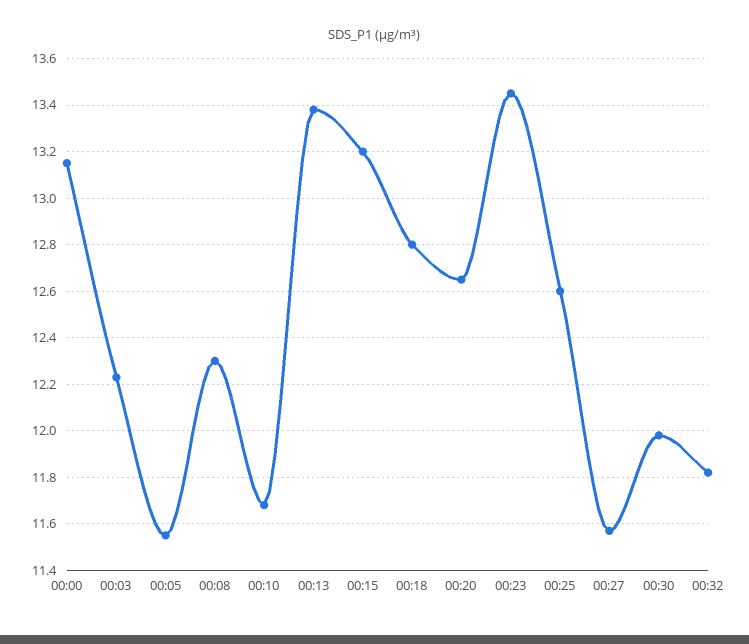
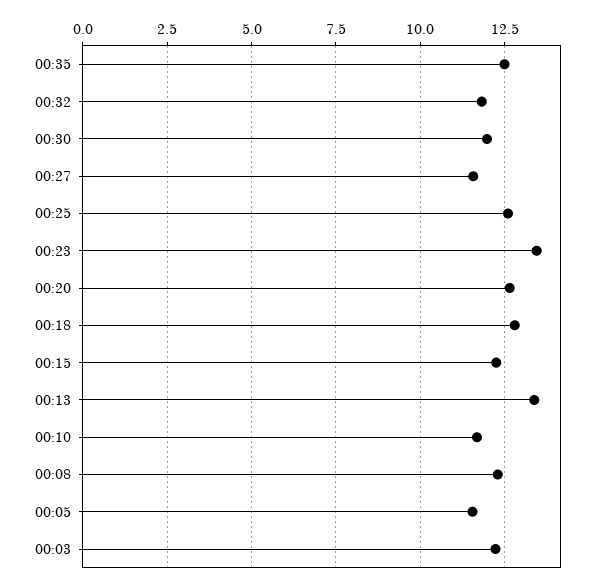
00:00: 13.15 -> none
00:15: 13.2 -> 12.25
00:35: none -> 12.5

